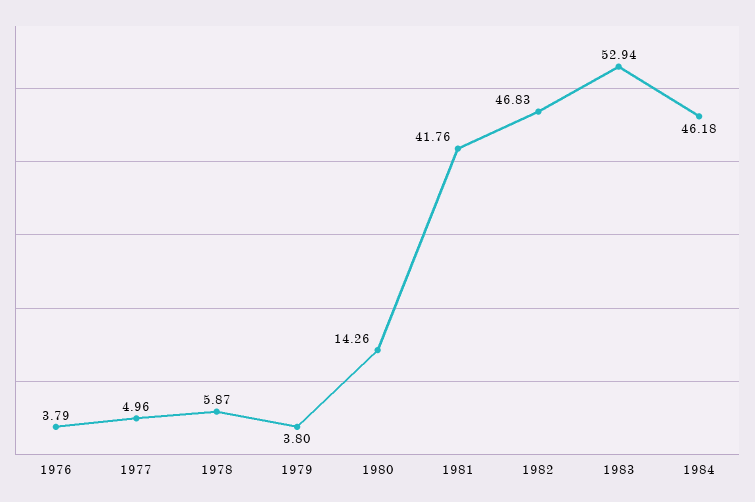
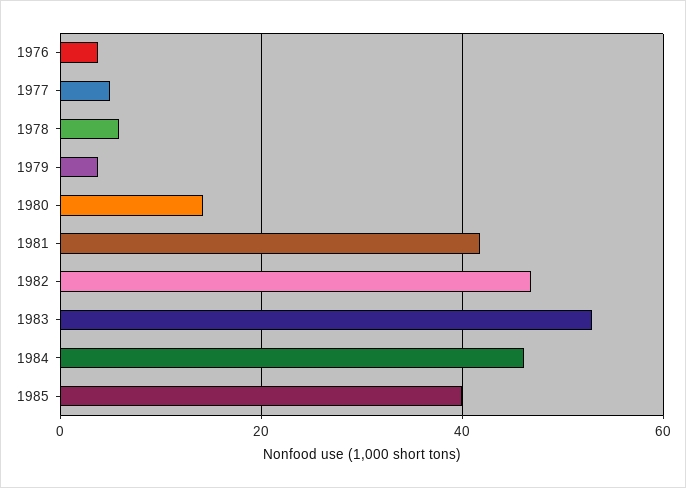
1985: none -> 40

